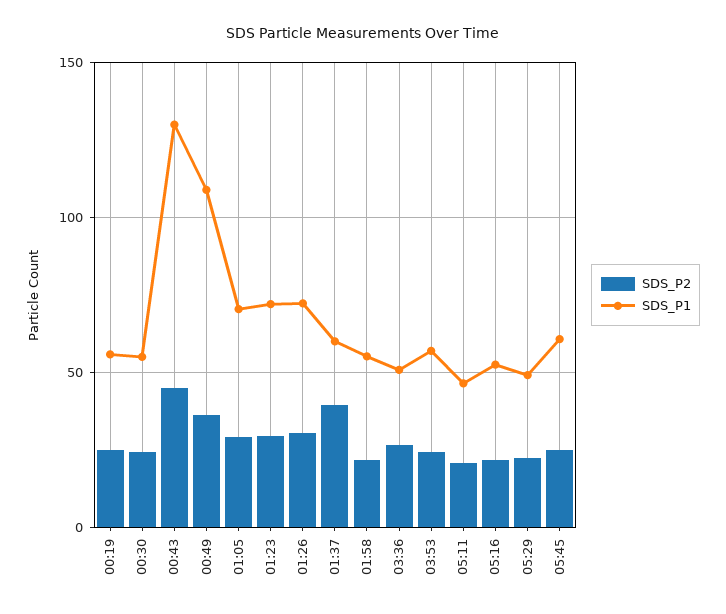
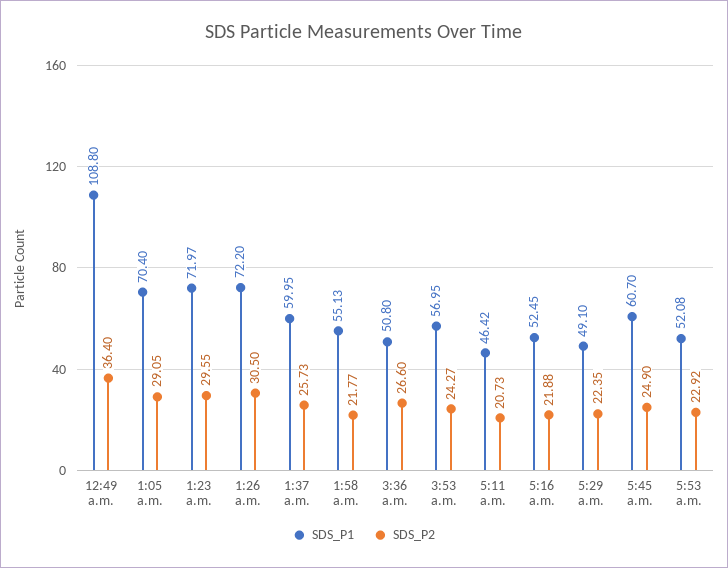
SDS_P2, 00:19: 25 -> none
SDS_P1, 00:19: 55 -> none
SDS_P2, 00:30: 25 -> none
SDS_P1, 00:30: 55 -> none
SDS_P2, 00:43: 45 -> none
SDS_P1, 00:43: 130 -> none
SDS_P2, 01:37: 40 -> 25.73
SDS_P1, 5:53 a.m.: none -> 52.08
SDS_P2, 5:53 a.m.: none -> 22.92

